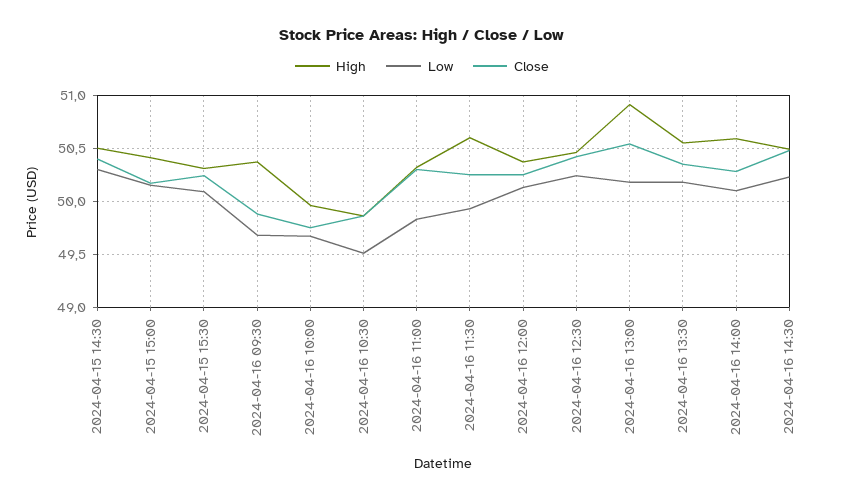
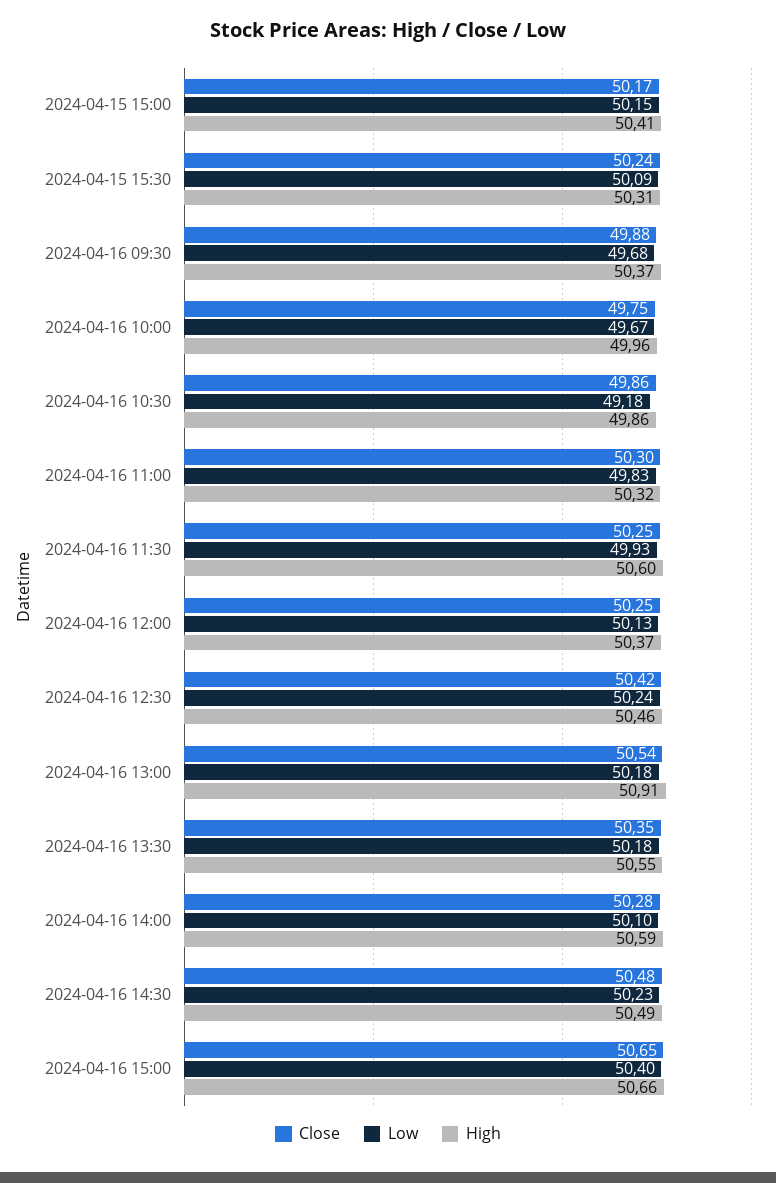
High, 2024-04-15 14:30: 50.5 -> none
Low, 2024-04-15 14:30: 50.3 -> none
Close, 2024-04-15 14:30: 50.4 -> none
Low, 2024-04-16 10:30: 49.5 -> 49.18
Close, 2024-04-16 15:00: none -> 50.65
Low, 2024-04-16 15:00: none -> 50.4
High, 2024-04-16 15:00: none -> 50.66

